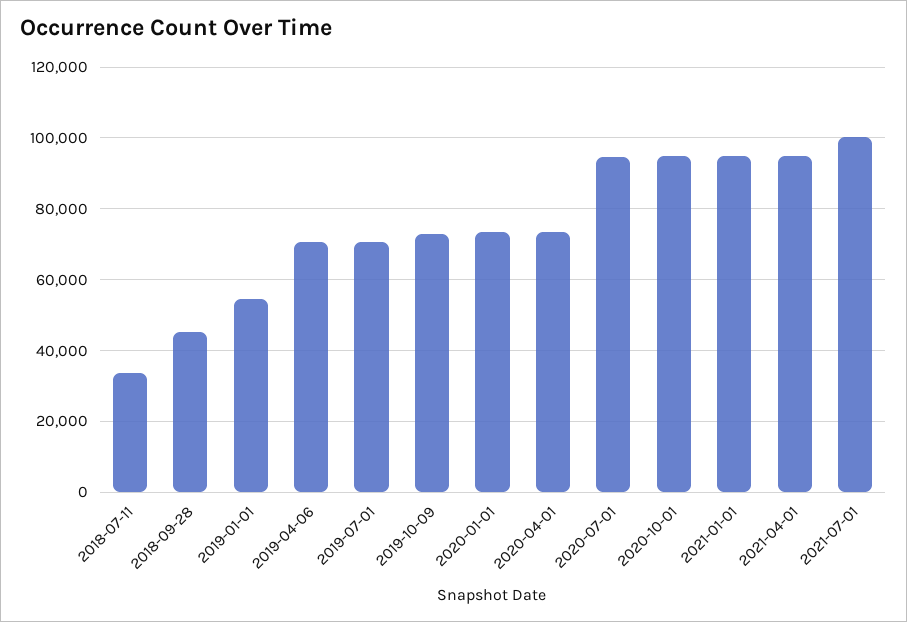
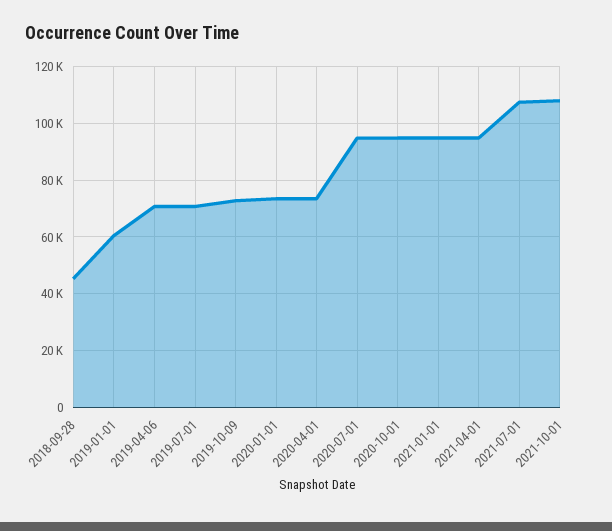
2018-07-11: 34000 -> none
2019-01-01: 54000 -> 60000
2021-07-01: 100000 -> 107500
2021-10-01: none -> 107500

